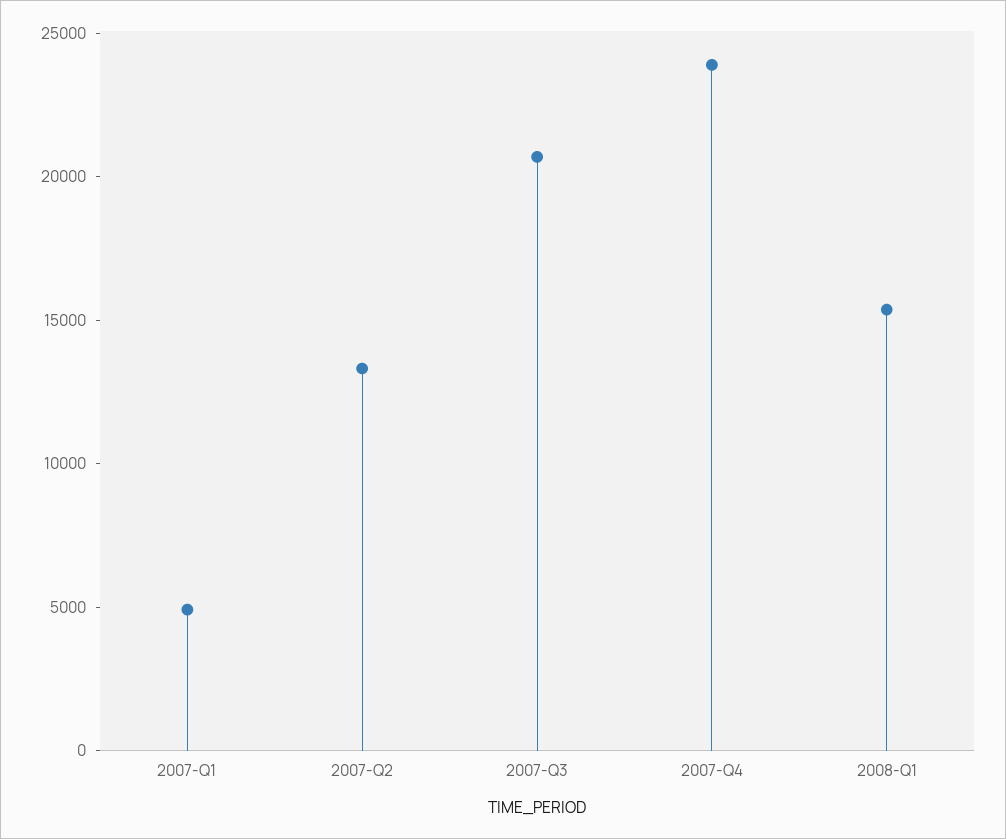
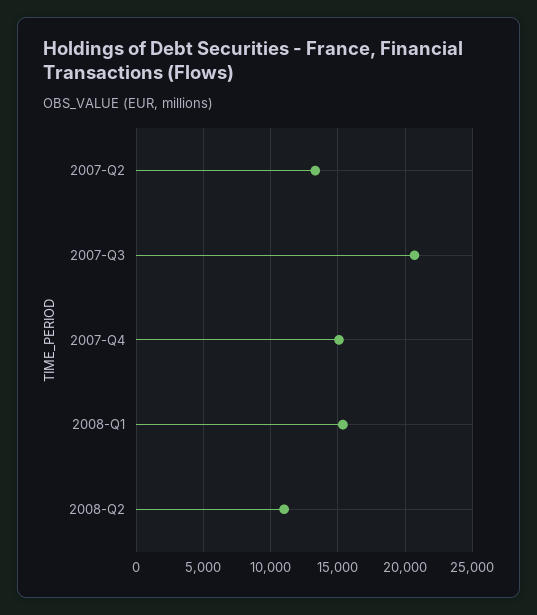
2007-Q1: 5000 -> none
2007-Q4: 24000 -> 15000
2008-Q2: none -> 11000

